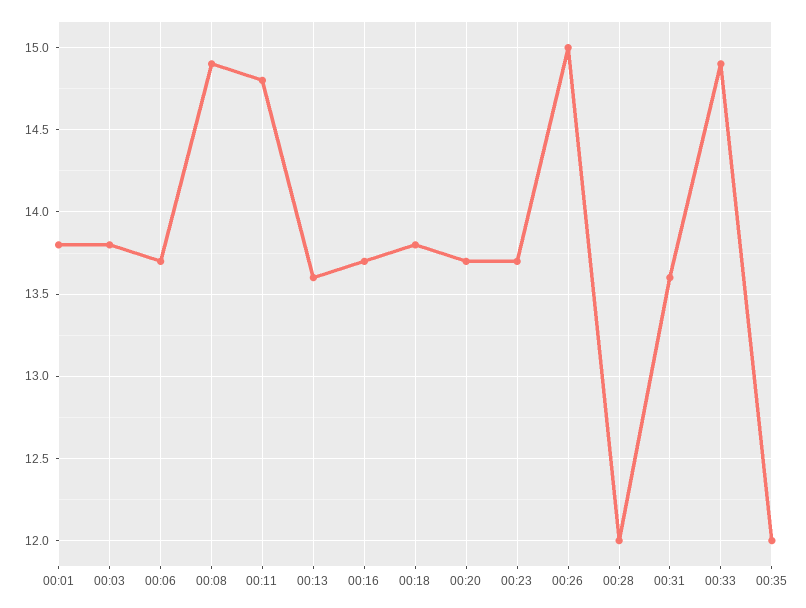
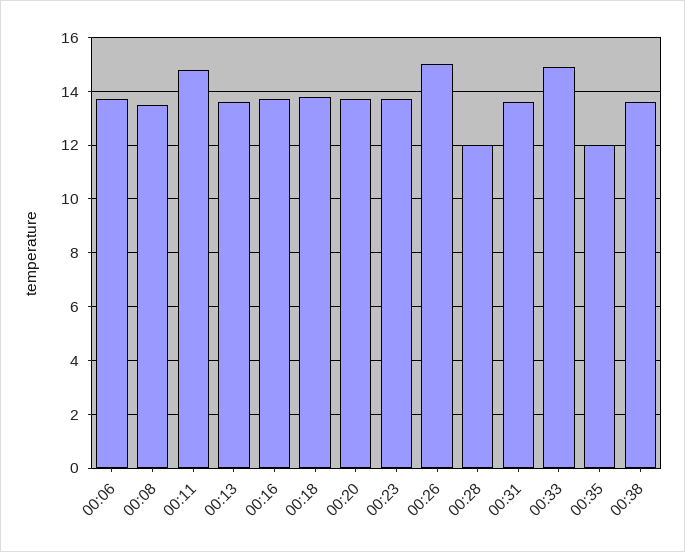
00:01: 13.8 -> none
00:03: 13.8 -> none
00:08: 14.9 -> 13.5
00:38: none -> 13.5

